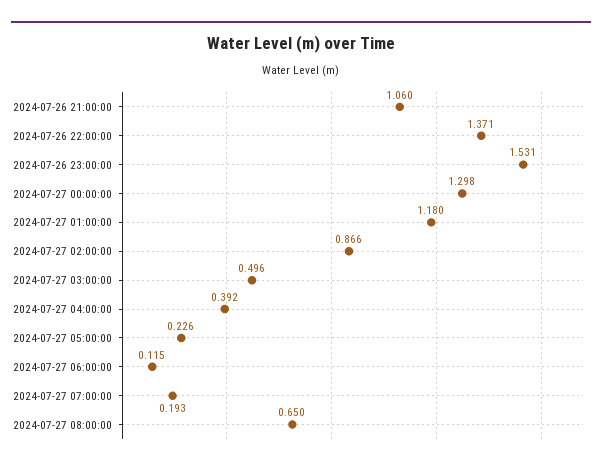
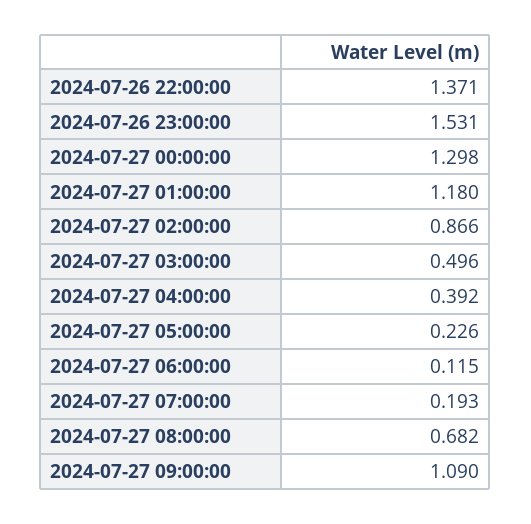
2024-07-26 21:00:00: 1.06 -> none
2024-07-27 08:00:00: 0.65 -> 0.682
2024-07-27 09:00:00: none -> 1.09

